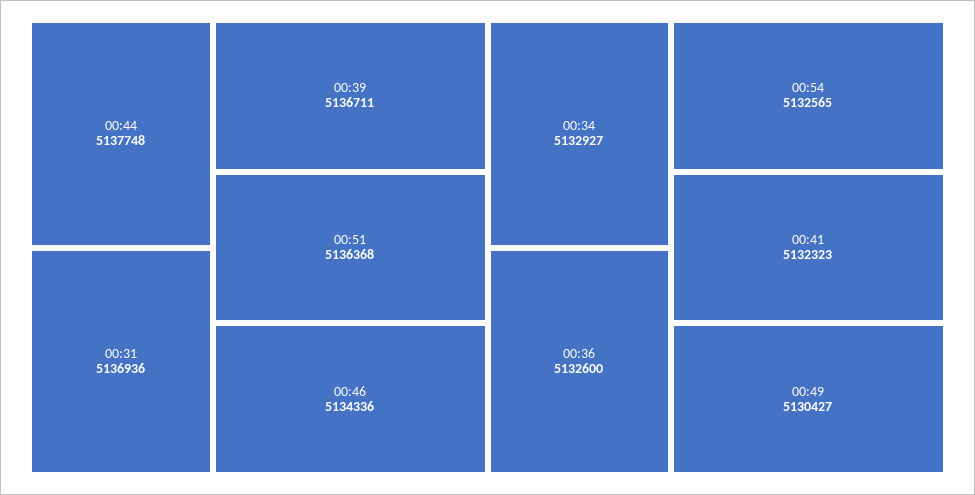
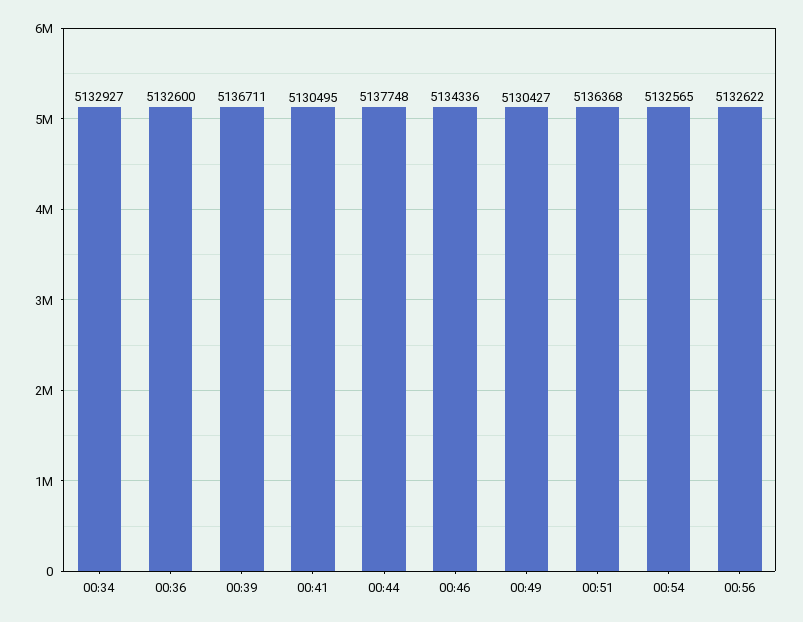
00:31: 5136936 -> none
00:41: 5132323 -> 5130495
00:56: none -> 5132622

